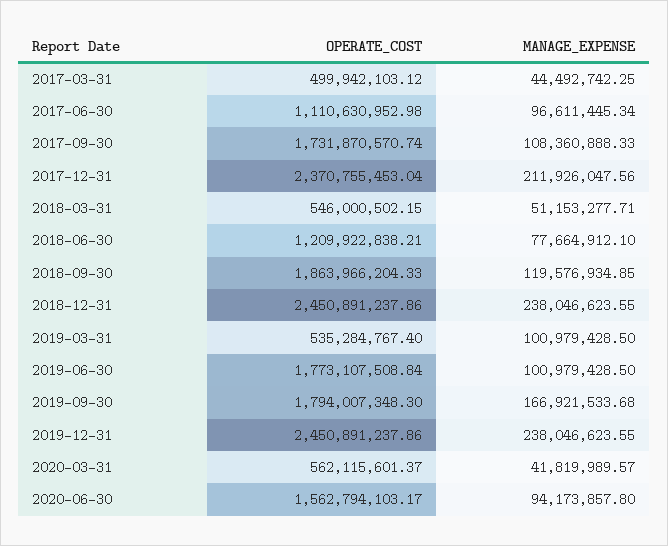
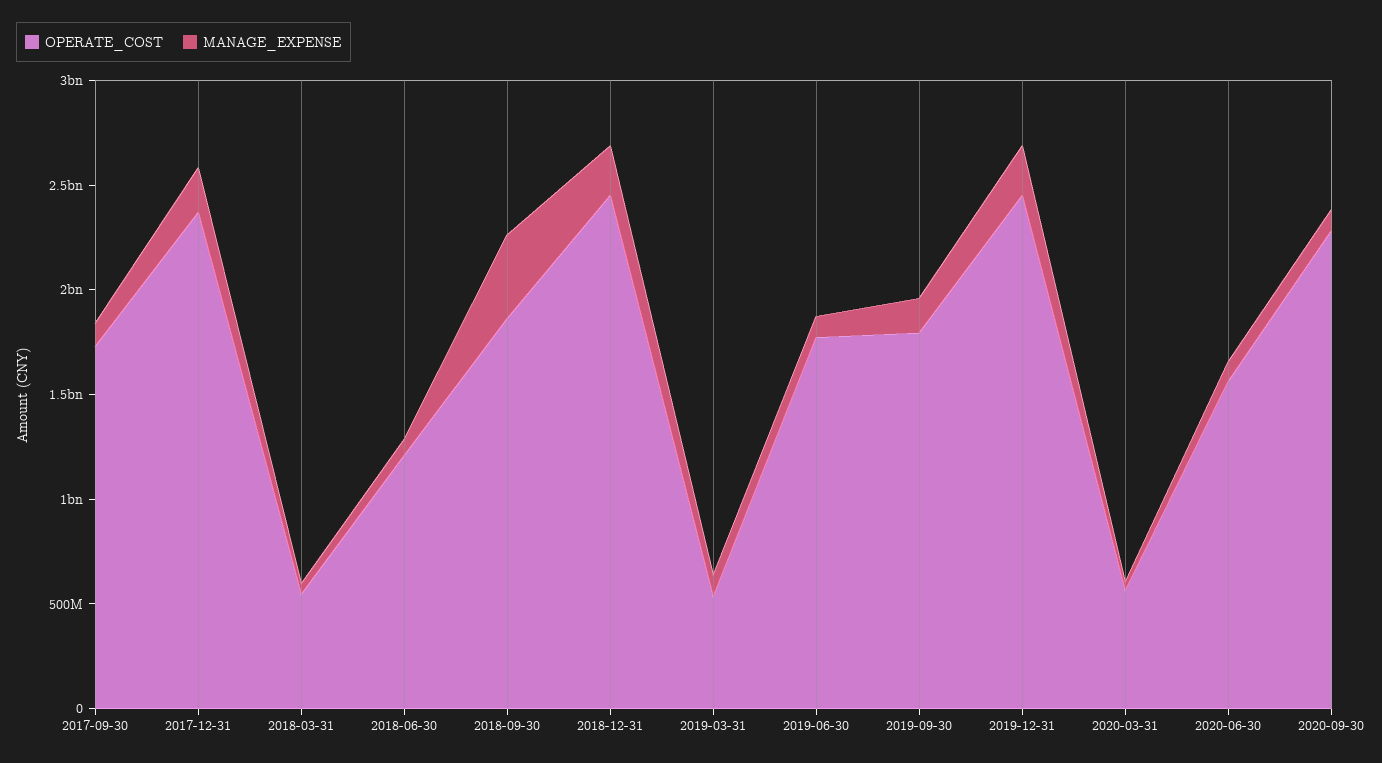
OPERATE_COST, 2017-03-31: 499942103.12 -> none
MANAGE_EXPENSE, 2017-03-31: 44492742.25 -> none
OPERATE_COST, 2017-06-30: 1110630952.98 -> none
MANAGE_EXPENSE, 2017-06-30: 96611445.34 -> none
MANAGE_EXPENSE, 2018-09-30: 119576934.85 -> 400000000
OPERATE_COST, 2020-09-30: none -> 2300000000
MANAGE_EXPENSE, 2020-09-30: none -> 100000000

